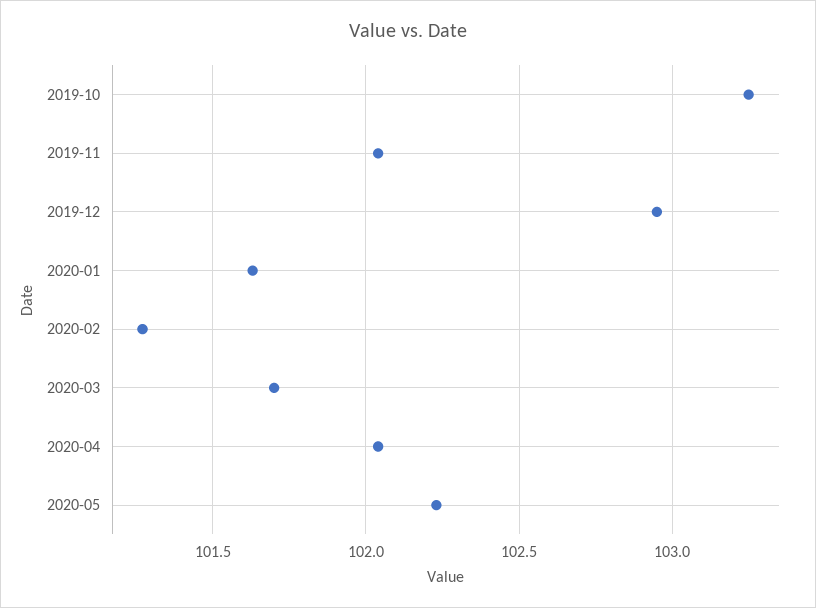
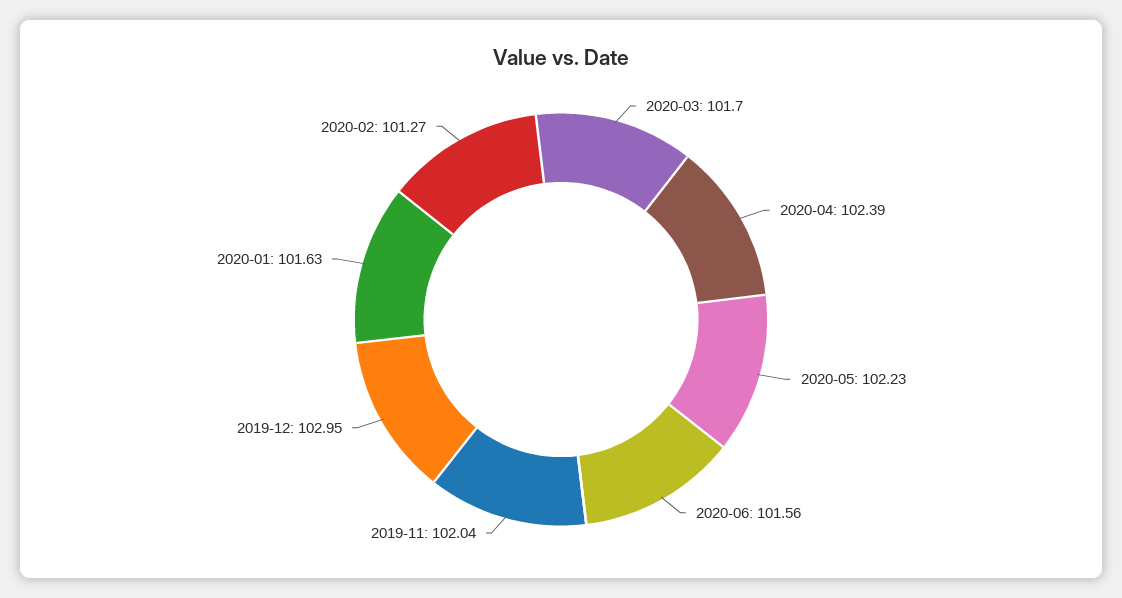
2019-10: 103.25 -> none
2020-04: 102.05 -> 102.39
2020-06: none -> 101.56

